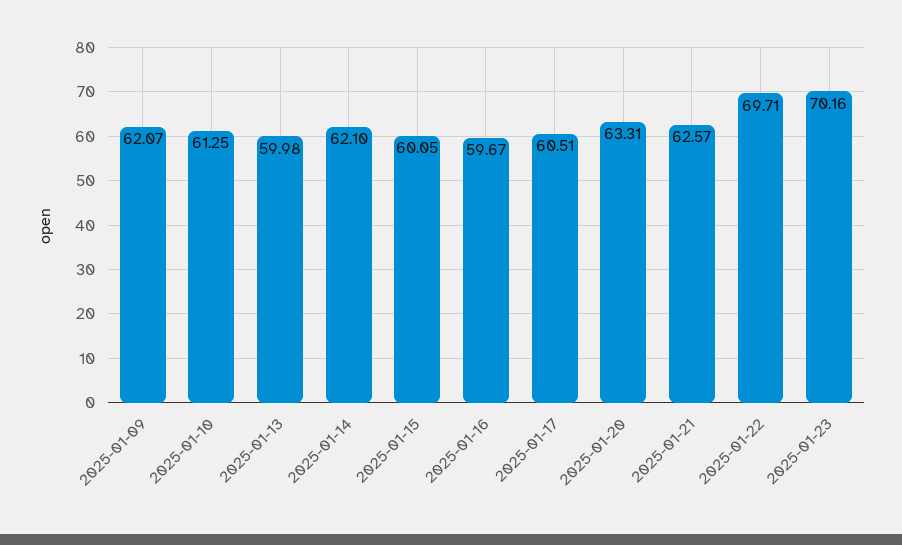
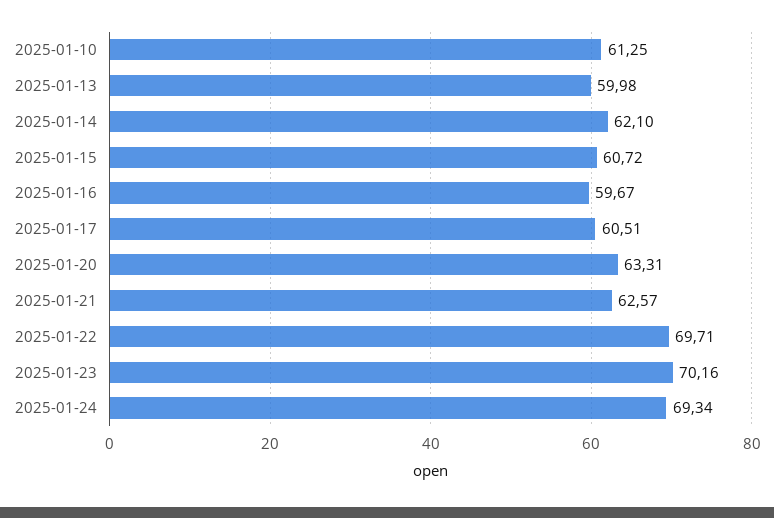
2025-01-09: 62.07 -> none
2025-01-15: 60.05 -> 60.72
2025-01-24: none -> 69.34

